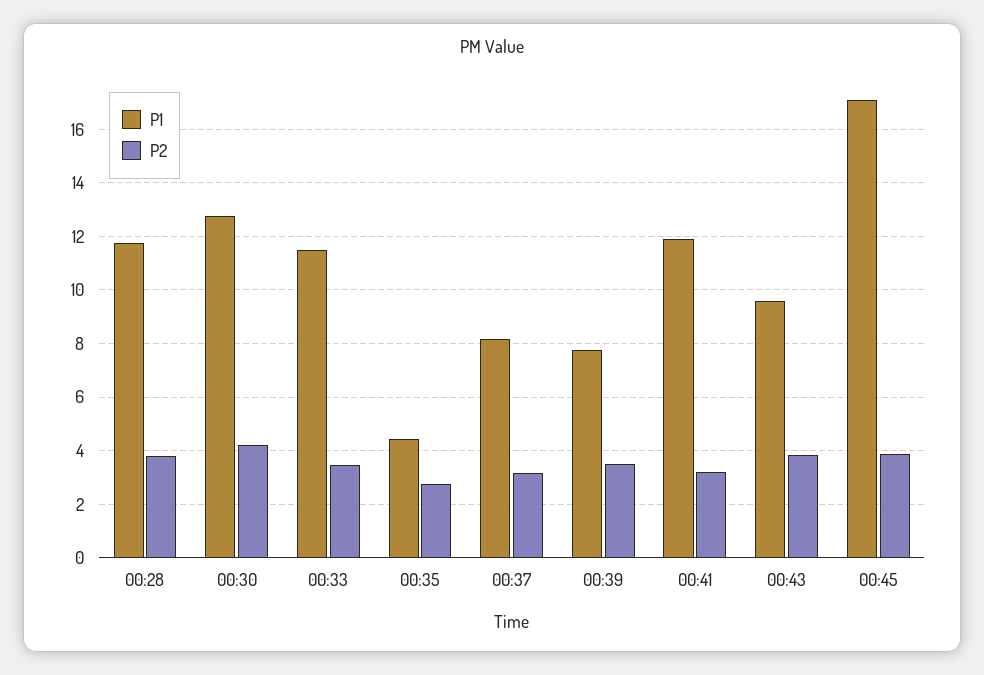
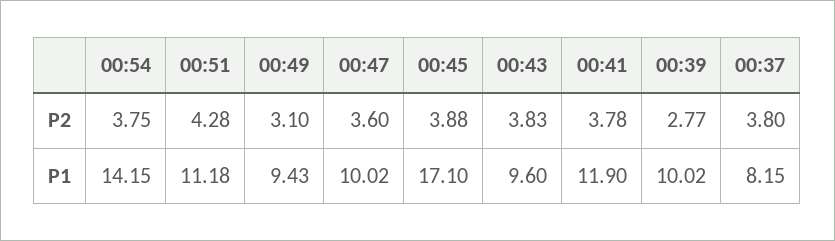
P1, 00:28: 11.75 -> none
P2, 00:28: 3.75 -> none
P1, 00:30: 12.75 -> none
P2, 00:30: 4.25 -> none
P1, 00:33: 11.5 -> none
P2, 00:33: 3.5 -> none
P1, 00:35: 4.5 -> none
P2, 00:35: 2.75 -> none
P2, 00:37: 3.25 -> 3.8
P1, 00:39: 7.75 -> 10.02
P2, 00:39: 3.5 -> 2.77
P2, 00:41: 3.25 -> 3.78
P2, 00:54: none -> 3.75
P2, 00:51: none -> 4.28
P2, 00:49: none -> 3.1
P2, 00:47: none -> 3.6
P1, 00:54: none -> 14.15
P1, 00:51: none -> 11.18
P1, 00:49: none -> 9.43
P1, 00:47: none -> 10.02

